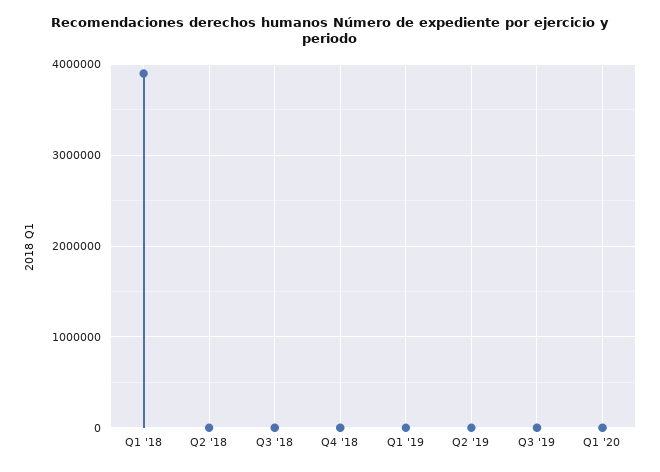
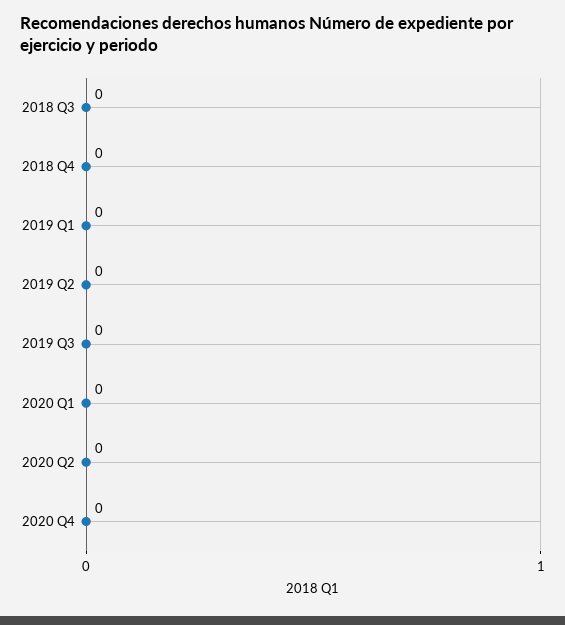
Q1 '18: 3900000 -> none
Q2 '18: 0 -> none
2020 Q2: none -> 0
2020 Q4: none -> 0

